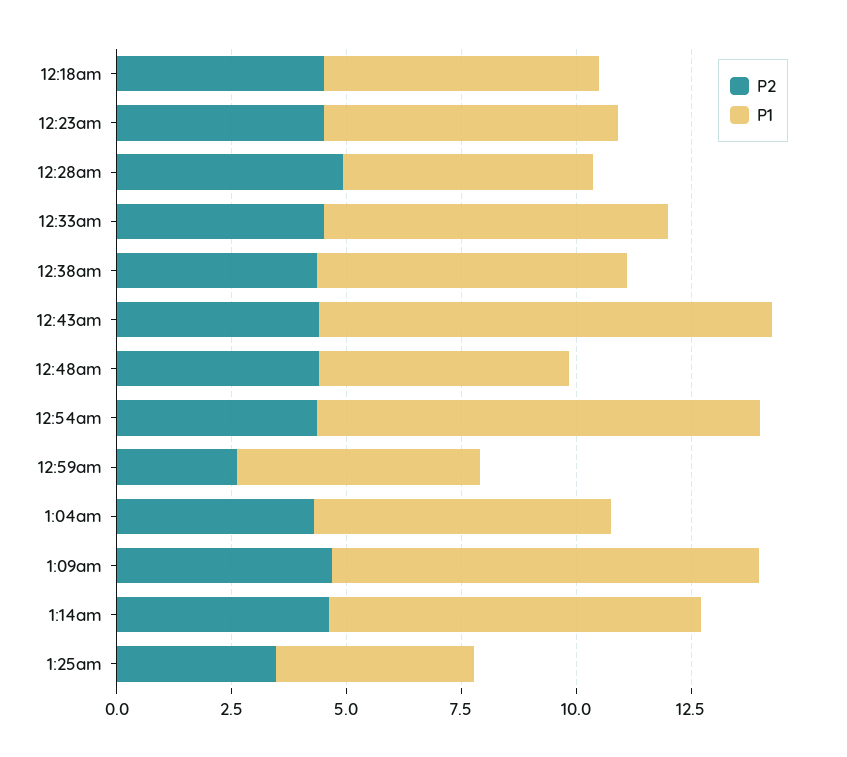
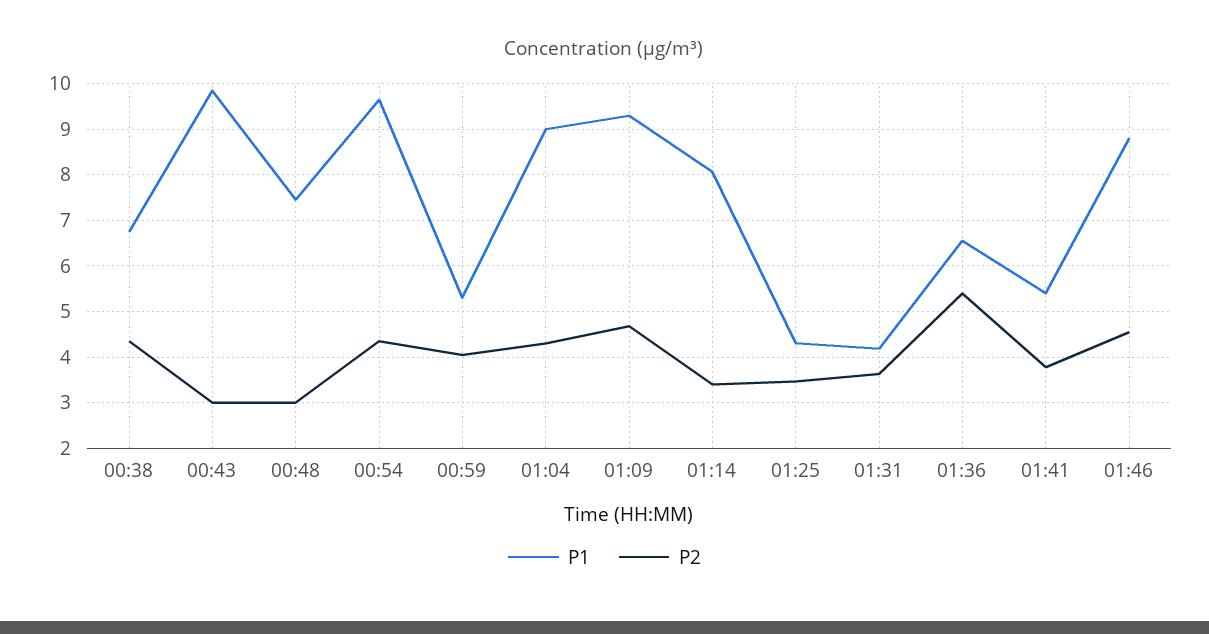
P2, 12:18am: 4.5 -> none
P1, 12:18am: 6 -> none
P2, 12:23am: 4.5 -> none
P1, 12:23am: 6.5 -> none
P2, 12:28am: 5 -> none
P1, 12:28am: 5.5 -> none
P2, 12:33am: 4.5 -> none
P1, 12:33am: 7.5 -> none
P2, 12:43am: 4.5 -> 3
P2, 12:48am: 4.5 -> 3
P1, 12:48am: 5.5 -> 7.4
P2, 12:59am: 2.5 -> 4
P1, 1:04am: 6.5 -> 9
P2, 1:14am: 4.5 -> 3.4
P1, 01:31: none -> 4.2
P2, 01:31: none -> 3.6
P1, 01:36: none -> 6.6
P2, 01:36: none -> 5.4
P1, 01:41: none -> 5.4
P2, 01:41: none -> 3.8
P1, 01:46: none -> 8.8
P2, 01:46: none -> 4.6

